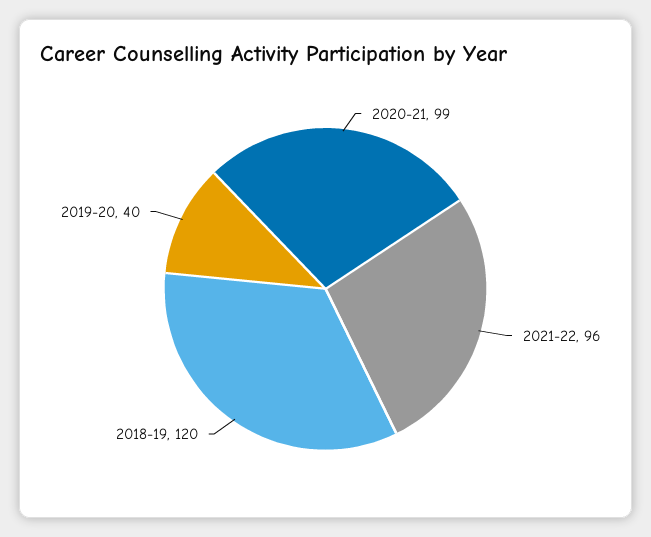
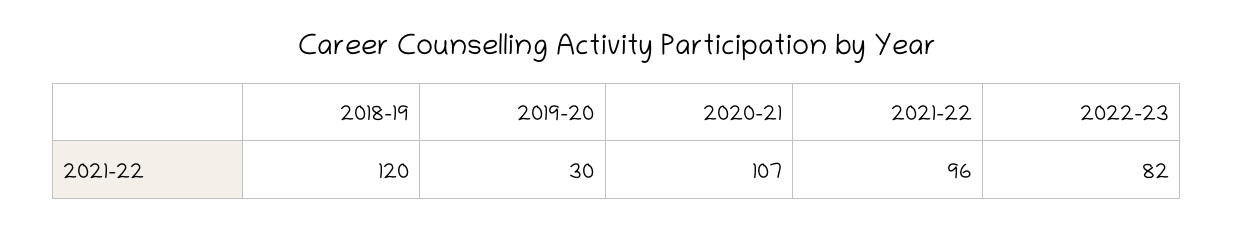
2020-21: 99 -> 107
2019-20: 40 -> 30
2022-23: none -> 82

